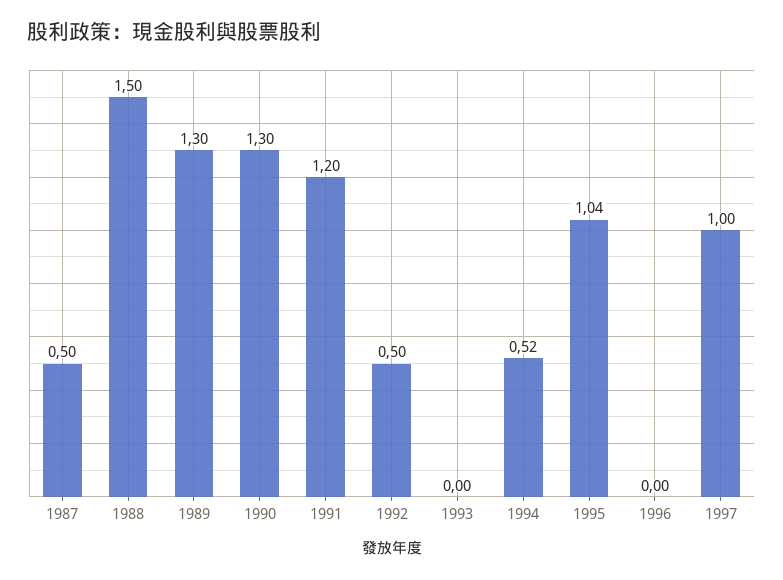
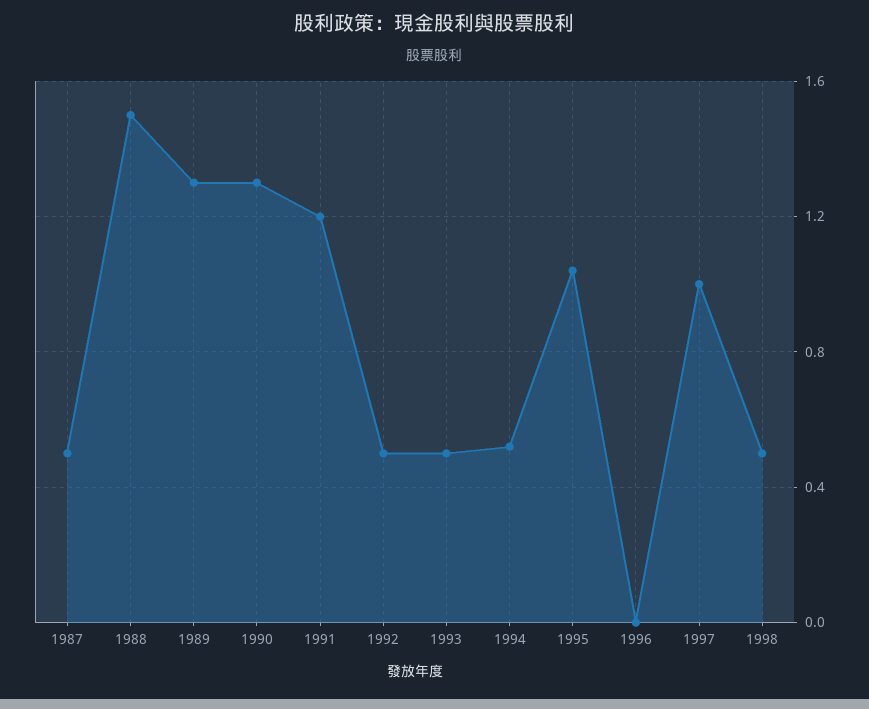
1993: 0 -> 0.5
1998: none -> 0.5

